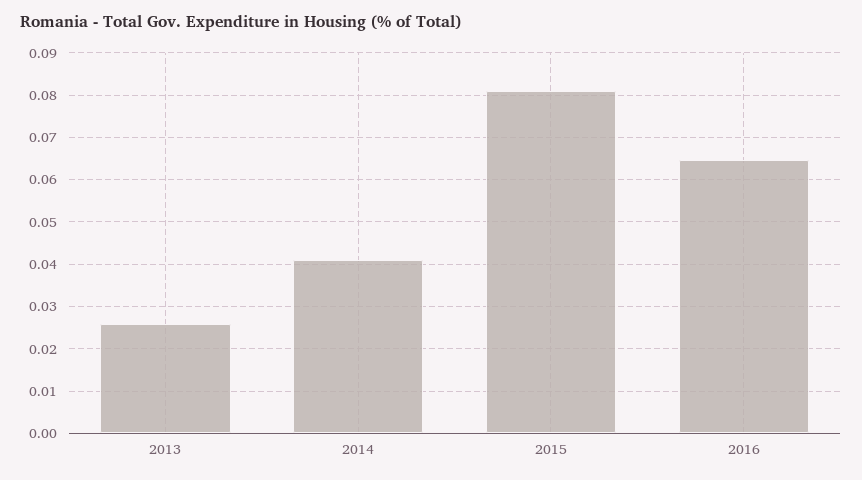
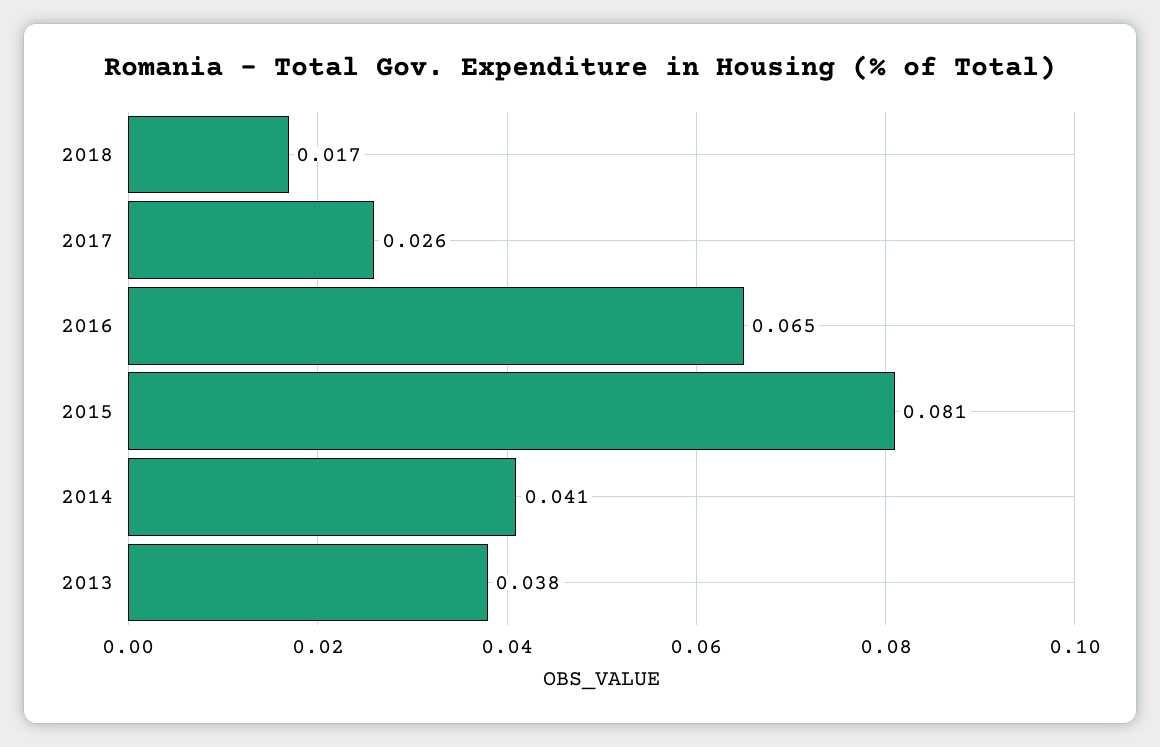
2013: 0.026 -> 0.038
2018: none -> 0.017
2017: none -> 0.026

